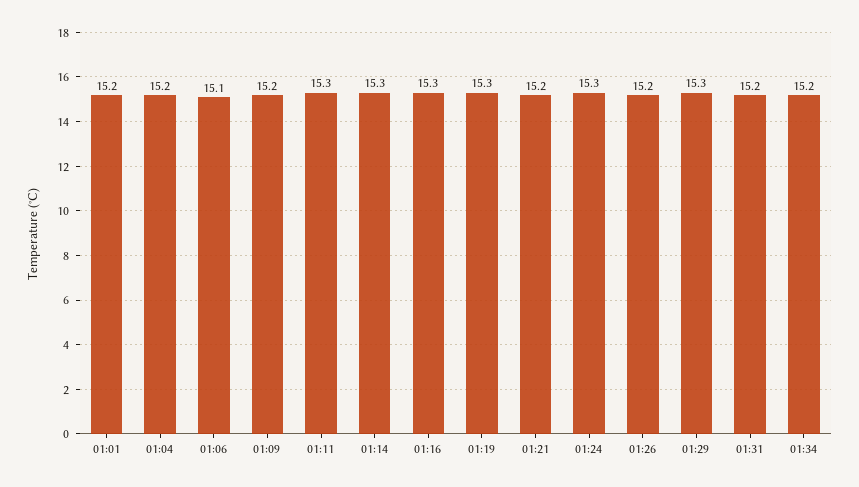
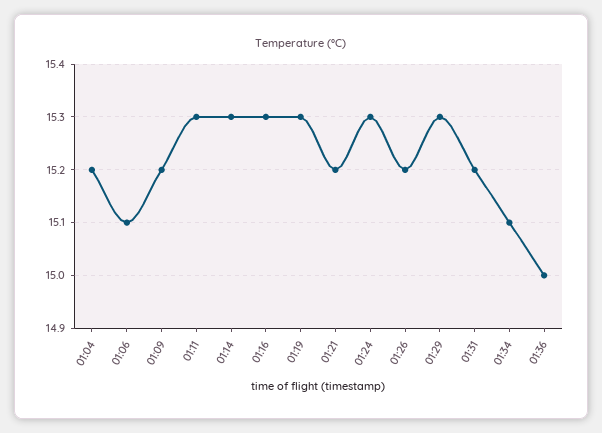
01:01: 15.2 -> none
01:34: 15.2 -> 15.1
01:36: none -> 15

